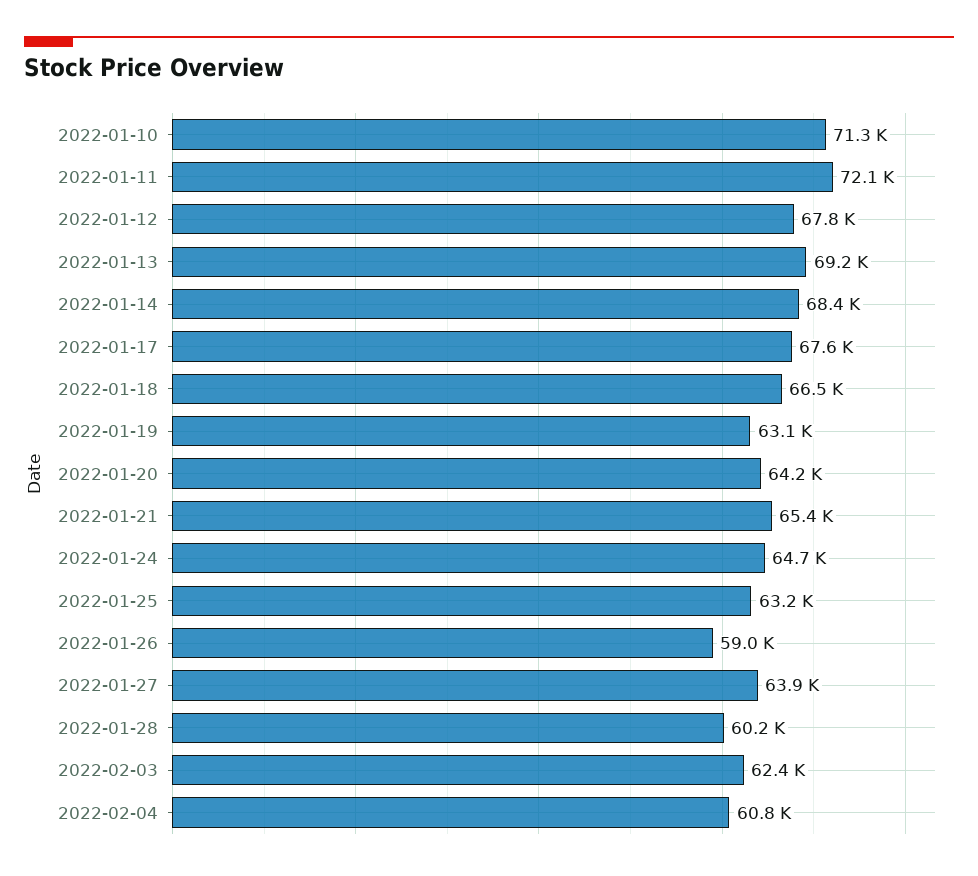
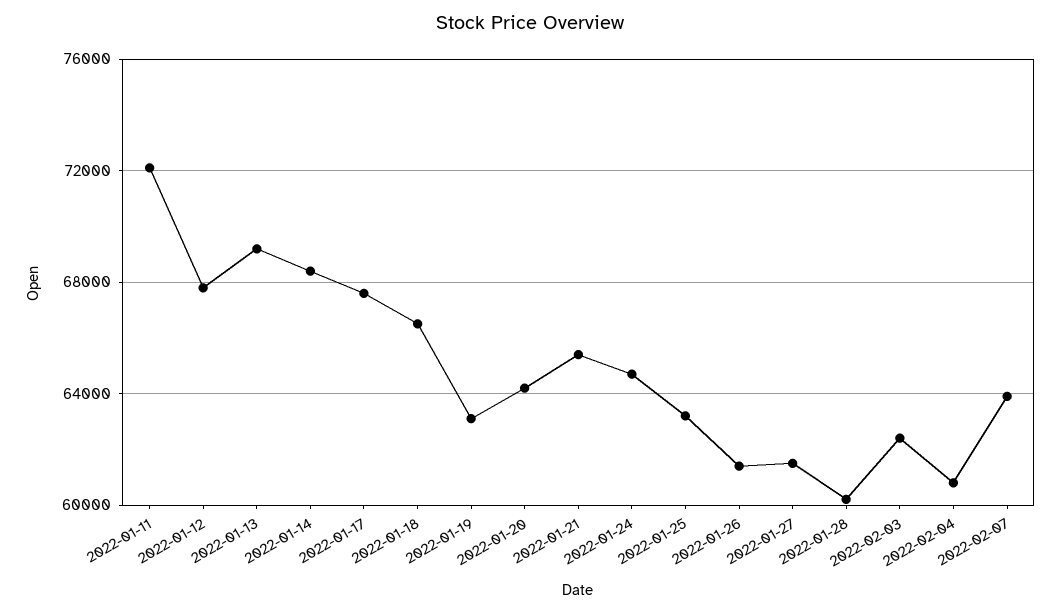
2022-01-10: 71300 -> none
2022-01-26: 59000 -> 61500
2022-01-27: 63900 -> 61500
2022-02-07: none -> 64000

